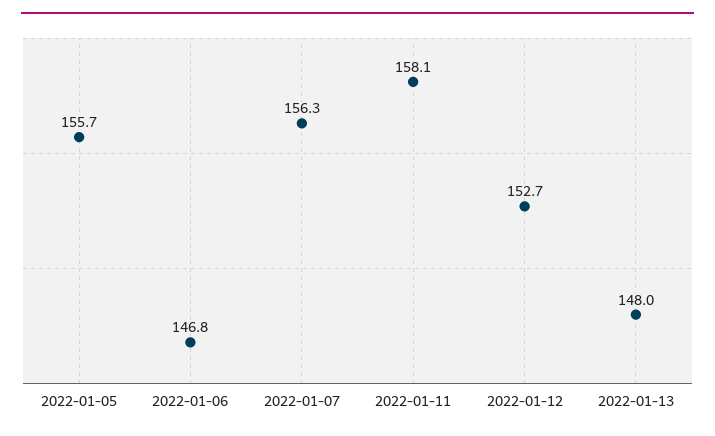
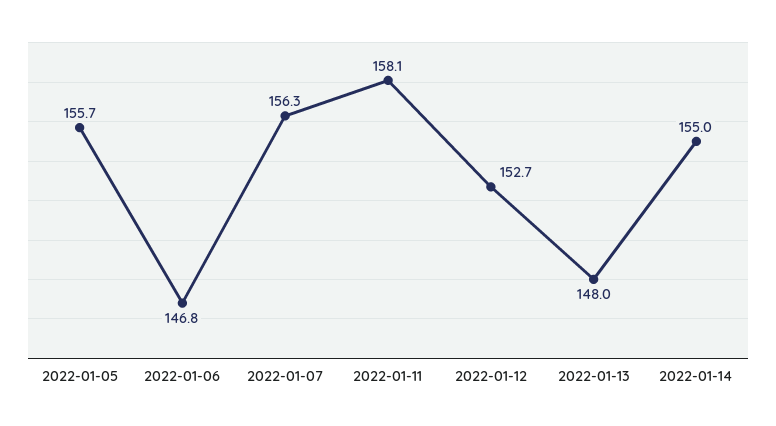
2022-01-14: none -> 155

